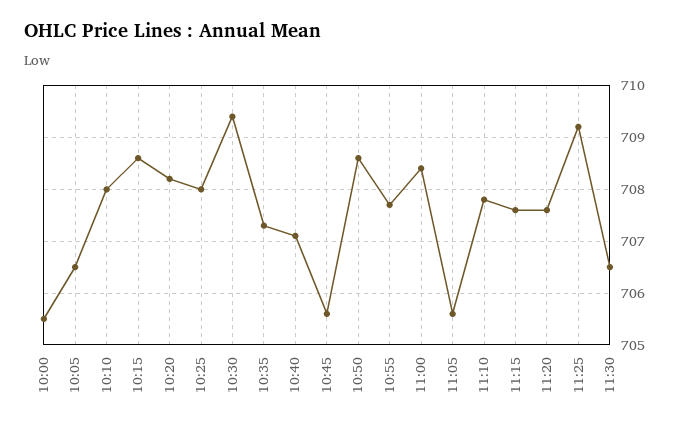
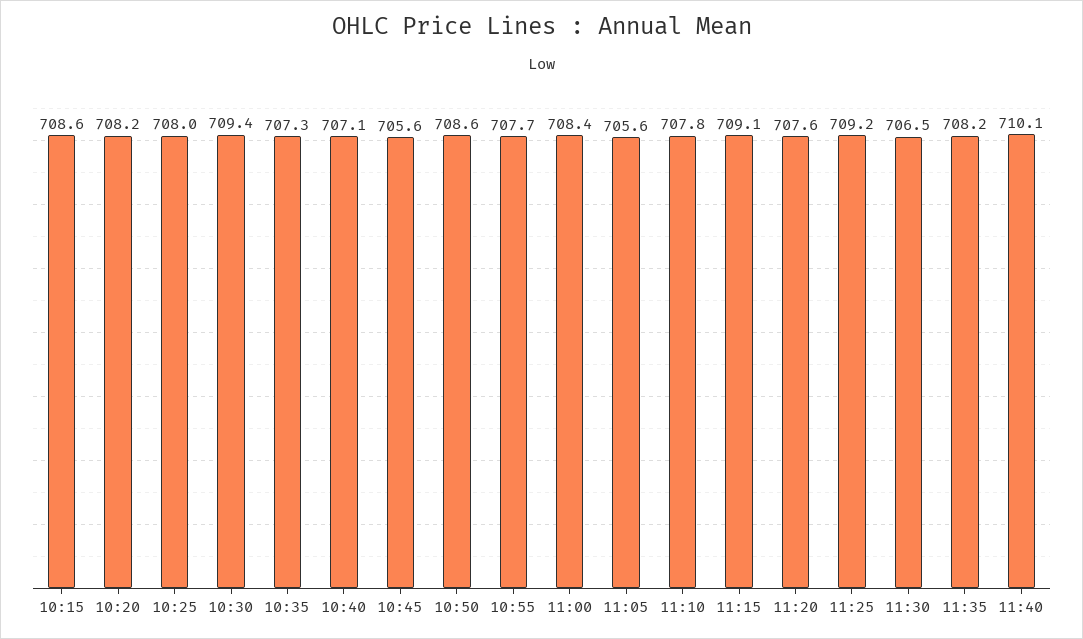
10:00: 705.5 -> none
10:05: 706.5 -> none
10:10: 708 -> none
11:15: 707.5 -> 709.1
11:35: none -> 708.2
11:40: none -> 710.1

